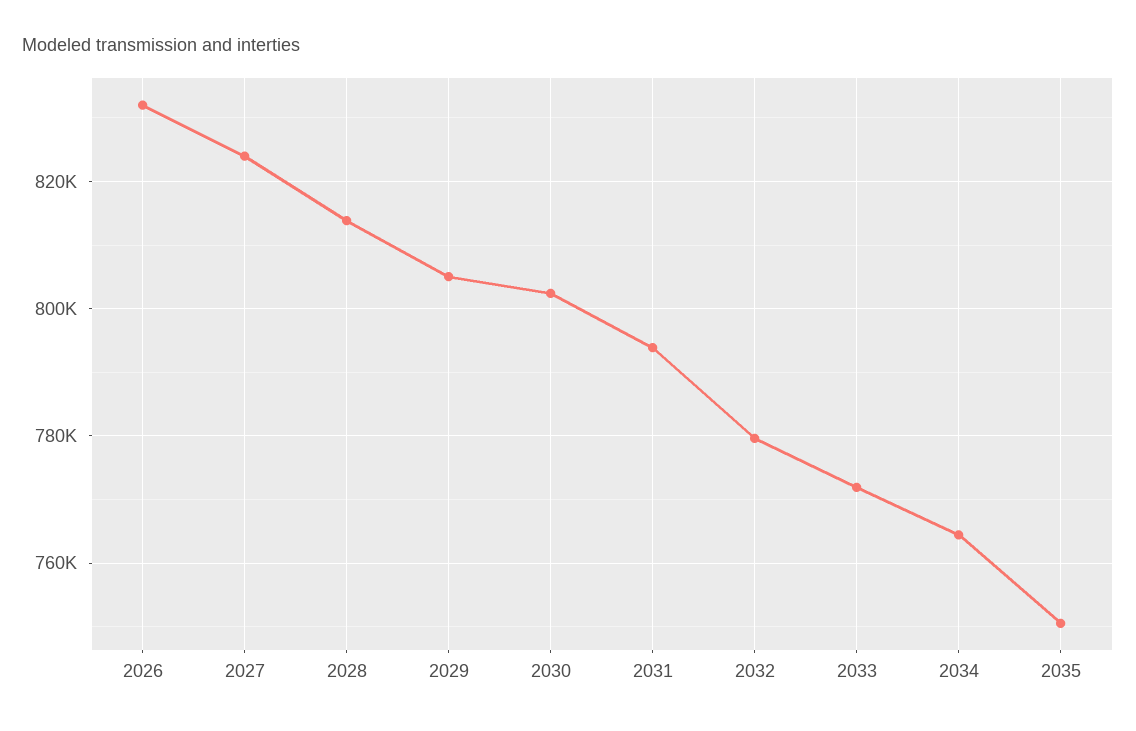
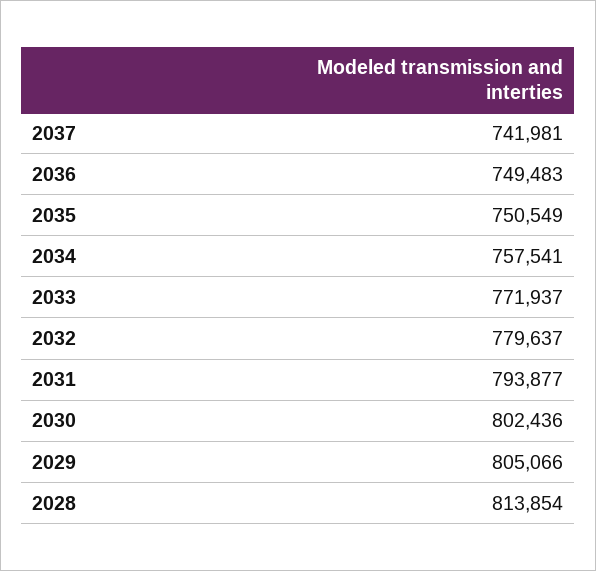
2026: 832000 -> none
2027: 824000 -> none
2034: 764000 -> 757541
2037: none -> 741981
2036: none -> 749483

